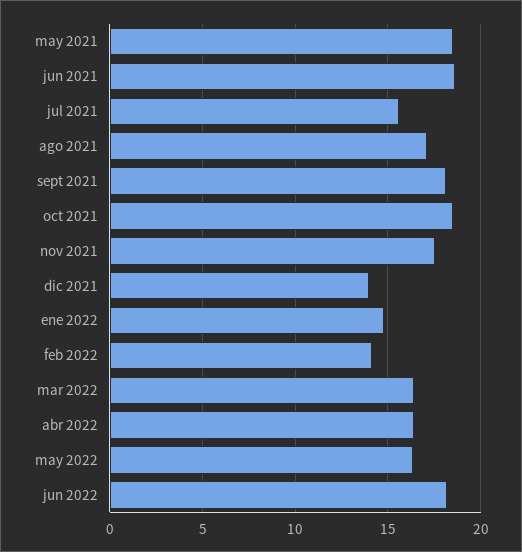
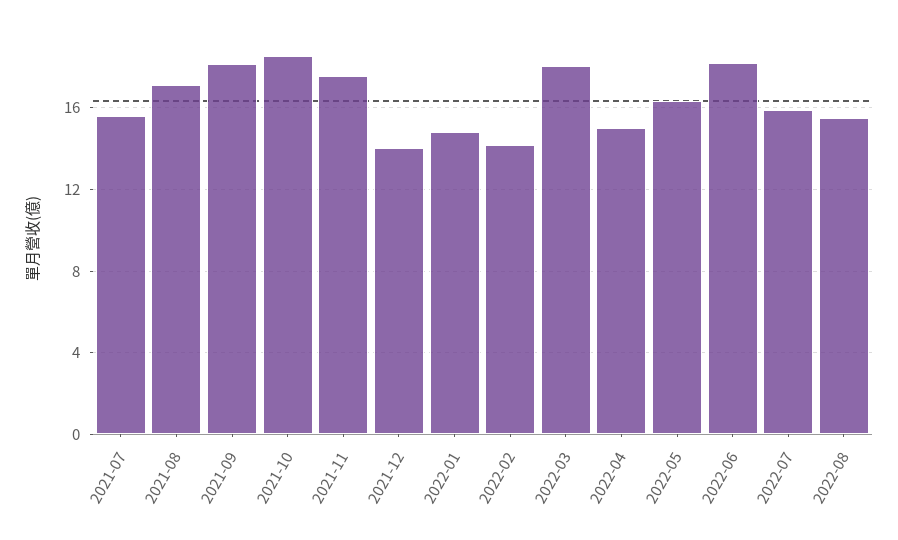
may 2021: 18.5 -> none
jun 2021: 18.5 -> none
mar 2022: 16.5 -> 18
abr 2022: 16.5 -> 15
2022-07: none -> 16
2022-08: none -> 15.5

